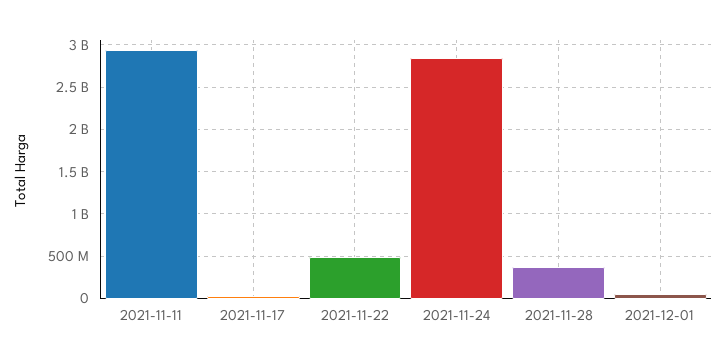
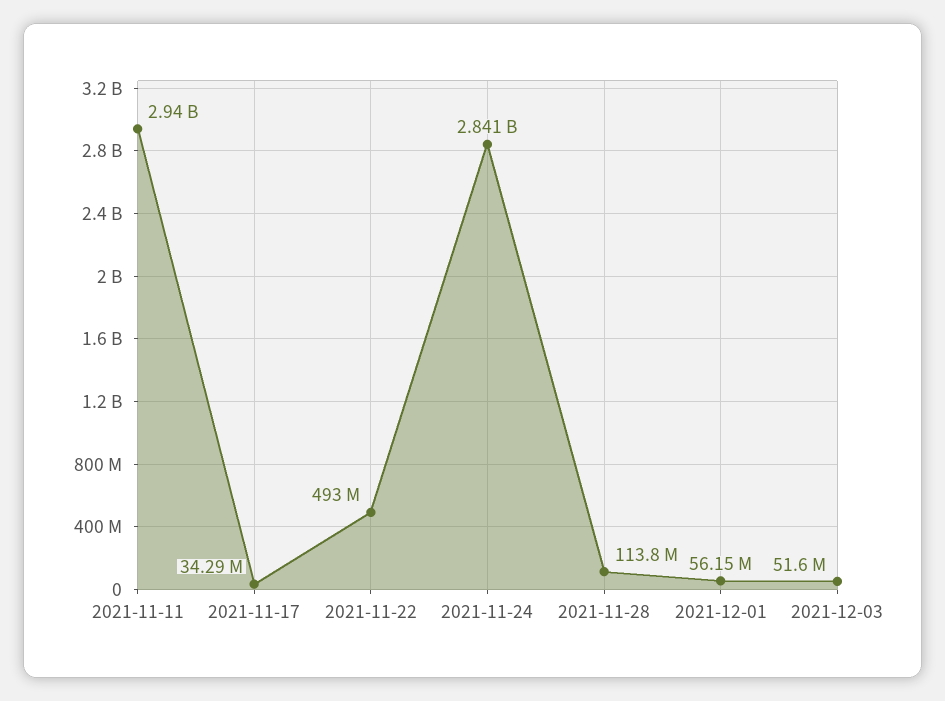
2021-11-28: 400000000 -> 113800000
2021-12-03: none -> 51600000

